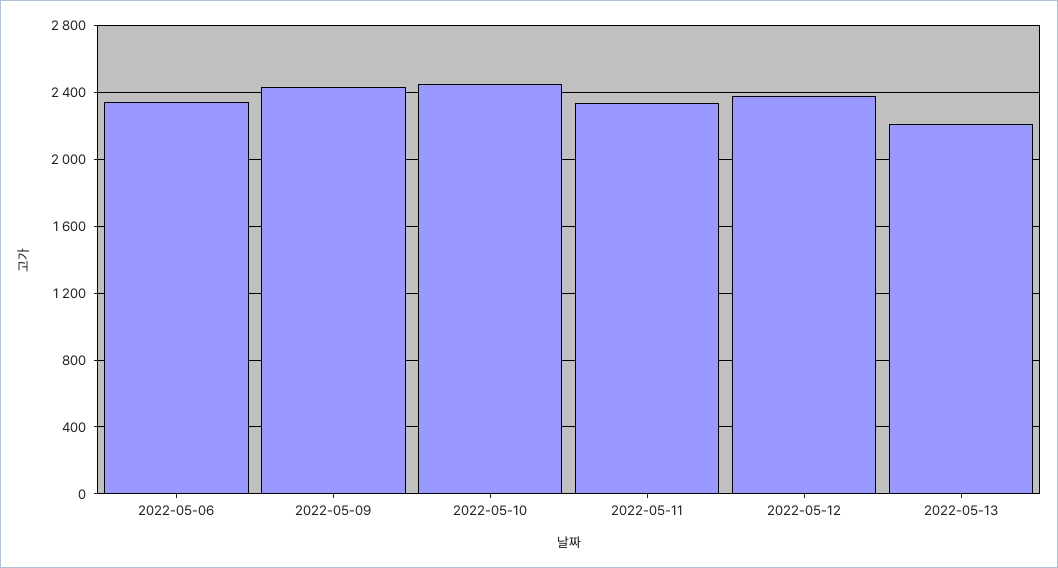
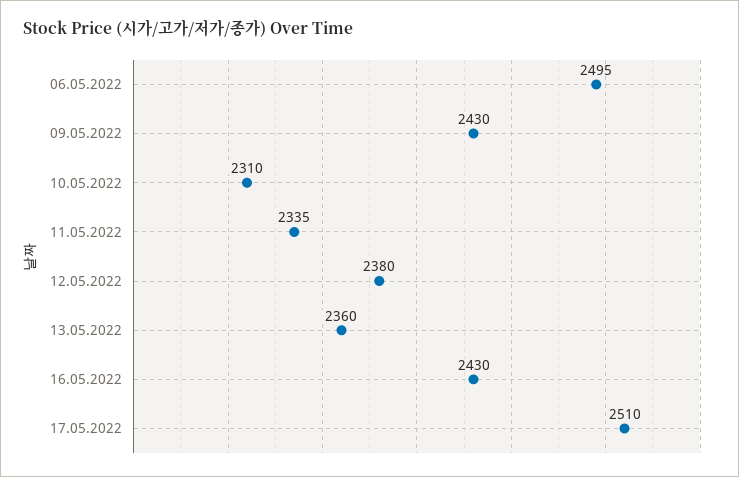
2022-05-06: 2350 -> 2495
2022-05-10: 2450 -> 2310
2022-05-13: 2200 -> 2360
16.05.2022: none -> 2430
17.05.2022: none -> 2510

